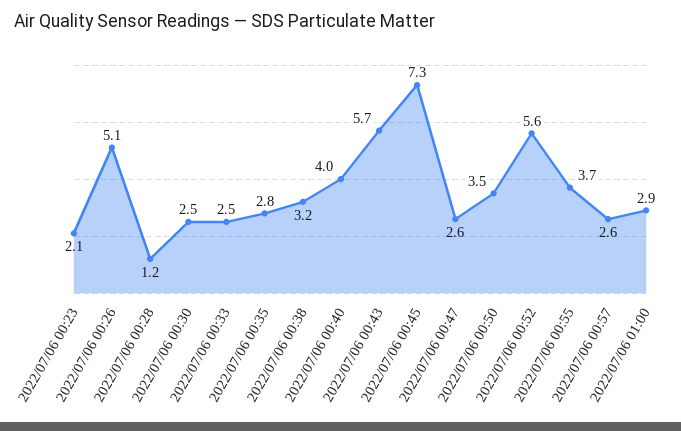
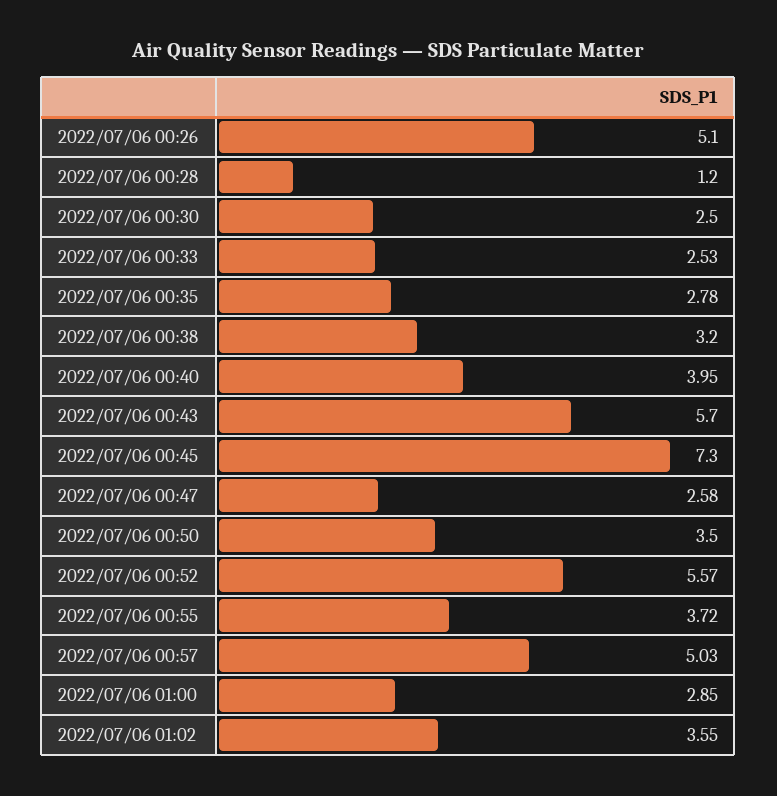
2022/07/06 00:23: 2.1 -> none
2022/07/06 00:57: 2.6 -> 5.03
2022/07/06 01:02: none -> 3.55

